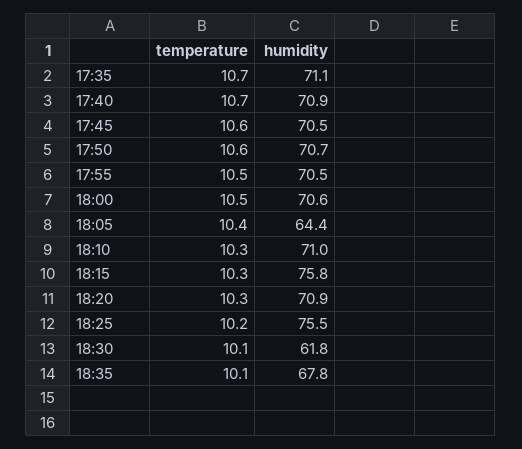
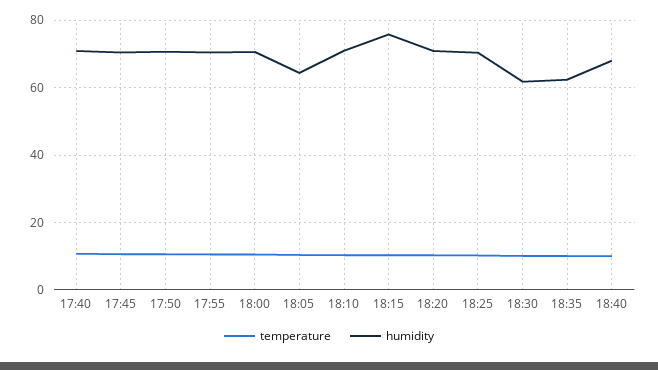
temperature, 17:35: 10.7 -> none
humidity, 17:35: 71.1 -> none
humidity, 18:25: 75.5 -> 70
humidity, 18:35: 67.8 -> 62
temperature, 18:40: none -> 10
humidity, 18:40: none -> 68

